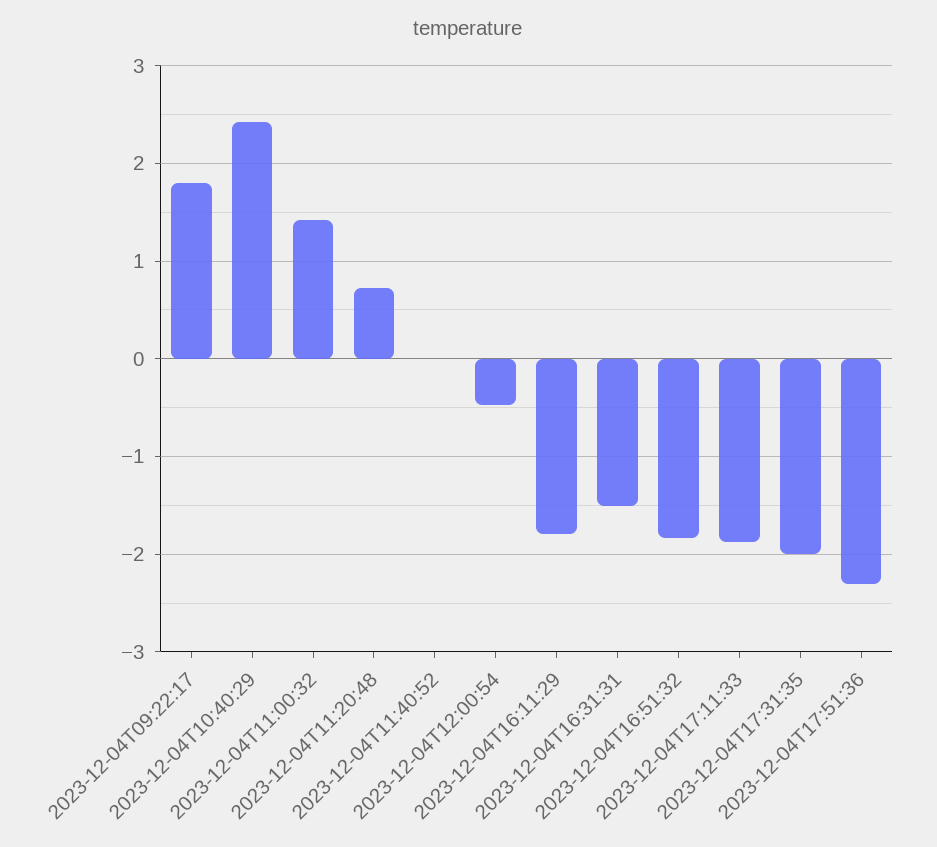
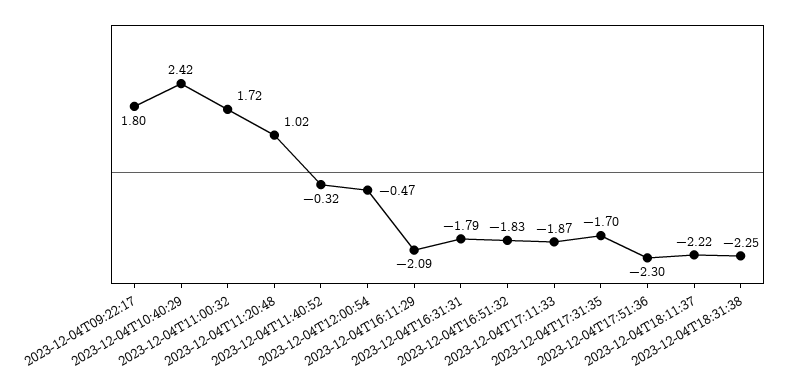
2023-12-04T11:00:32: 1.4 -> 1.72
2023-12-04T11:20:48: 0.7 -> 1.02
2023-12-04T11:40:52: 0 -> -0.32
2023-12-04T16:11:29: -1.8 -> -2.09
2023-12-04T16:31:31: -1.5 -> -1.79
2023-12-04T17:31:35: -2 -> -1.7
2023-12-04T18:11:37: none -> -2.22
2023-12-04T18:31:38: none -> -2.25

